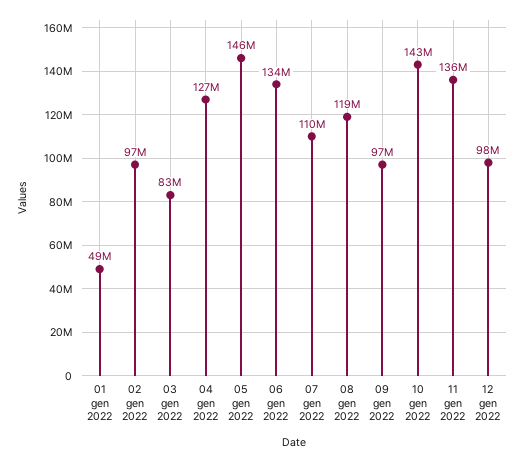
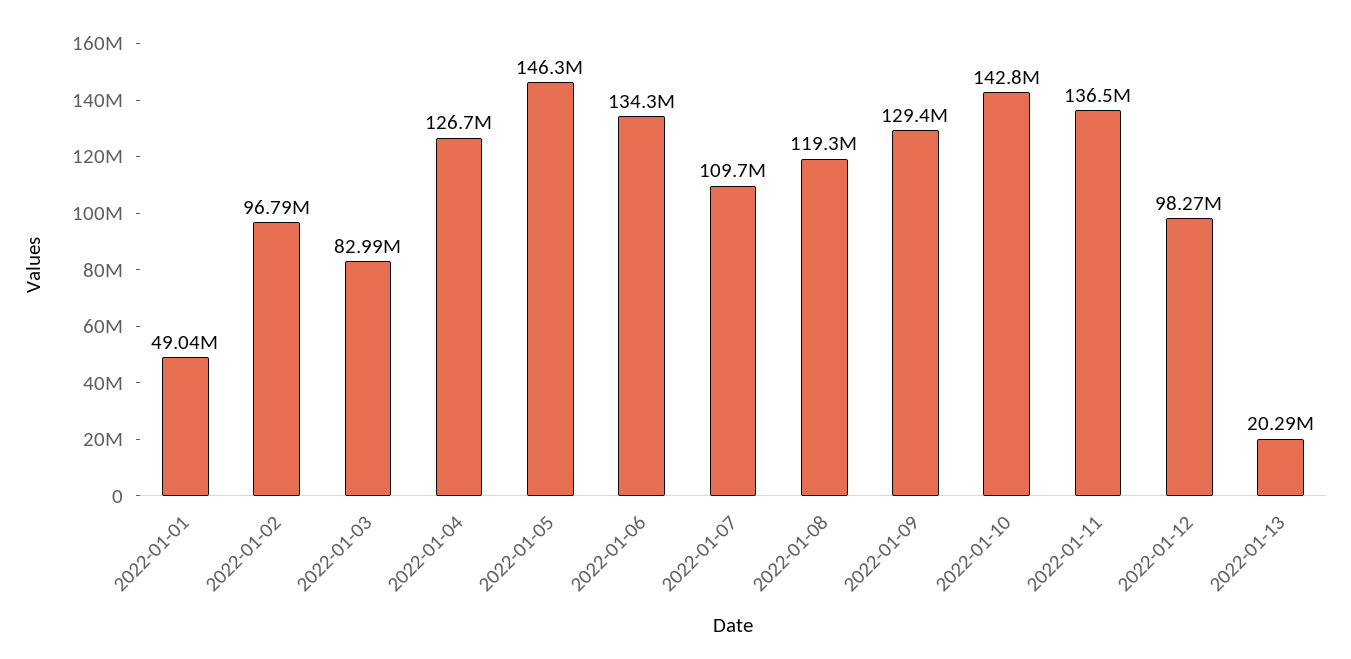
09 gen 2022: 97000000 -> 129400000
2022-01-13: none -> 20290000

